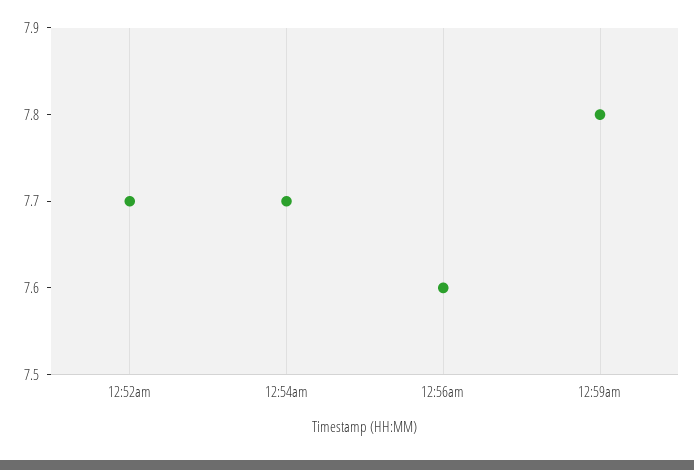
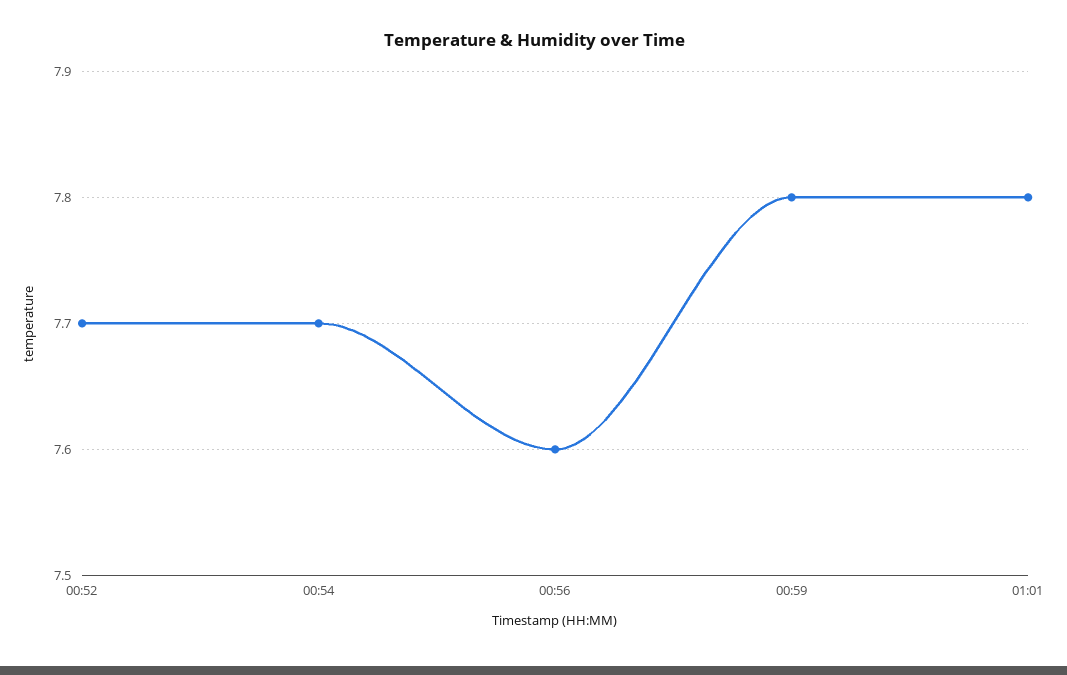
01:01: none -> 7.8

